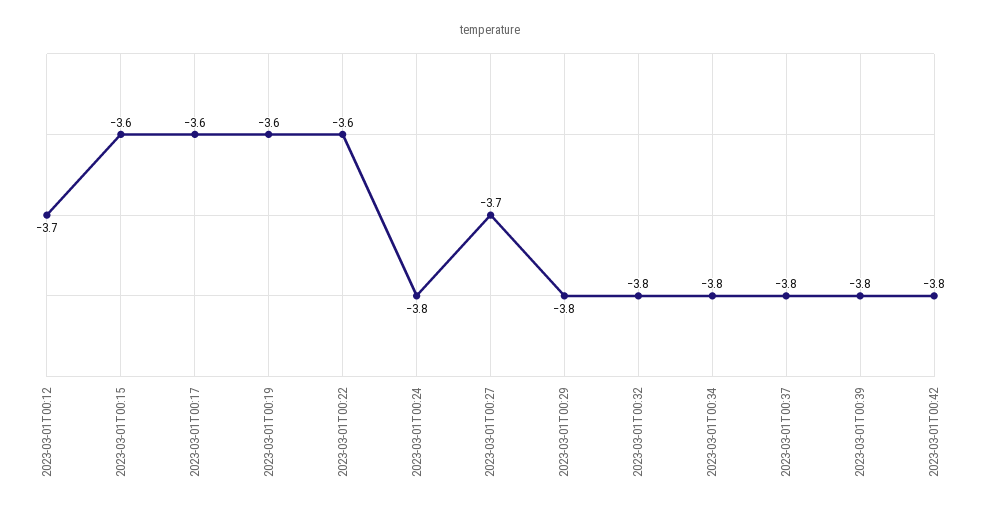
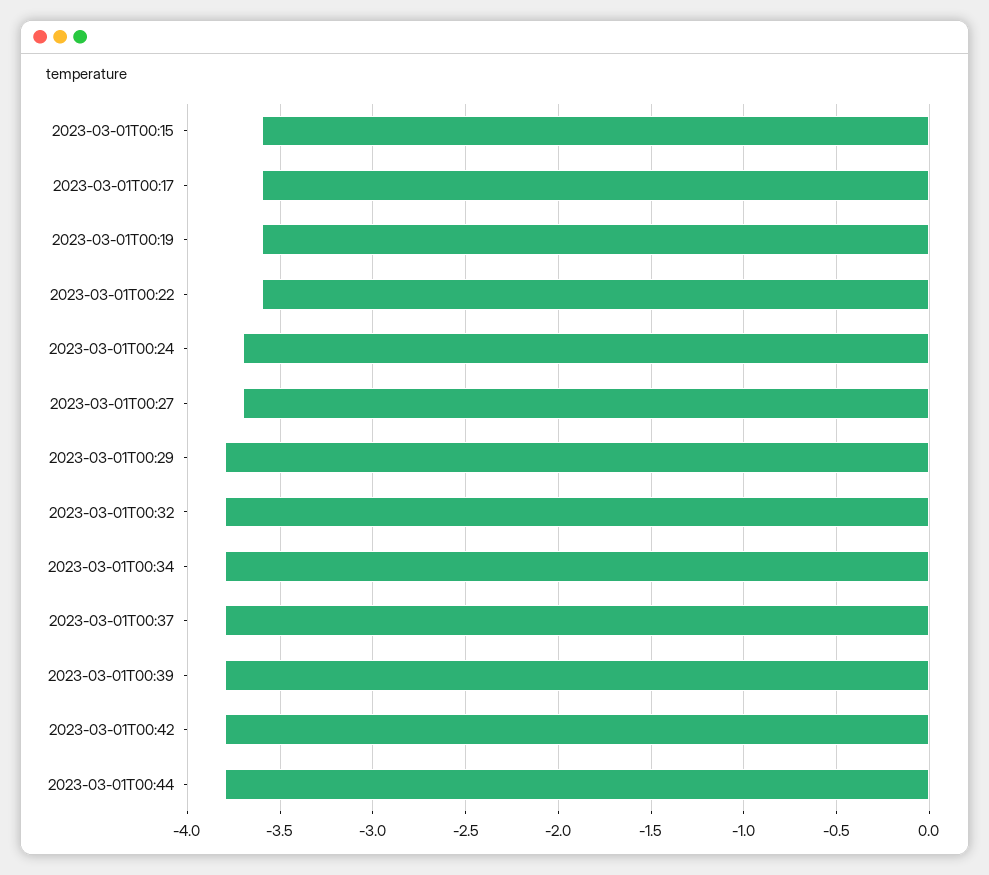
2023-03-01T00:12: -3.7 -> none
2023-03-01T00:24: -3.8 -> -3.7
2023-03-01T00:44: none -> -3.8

